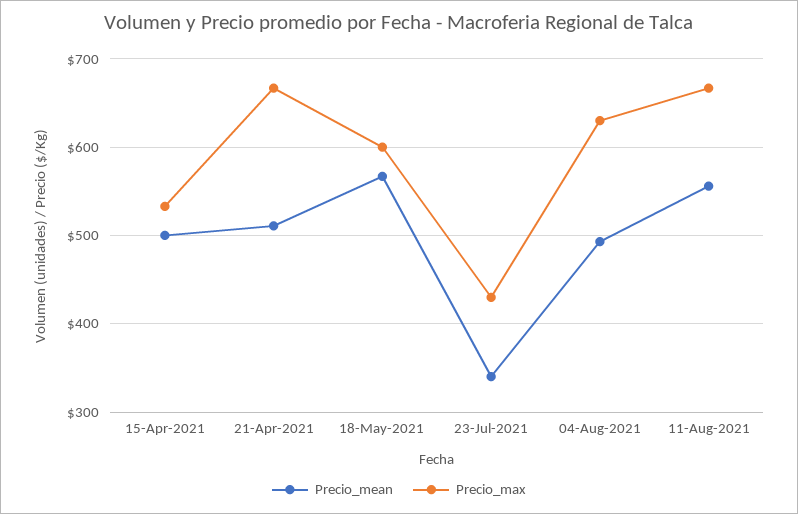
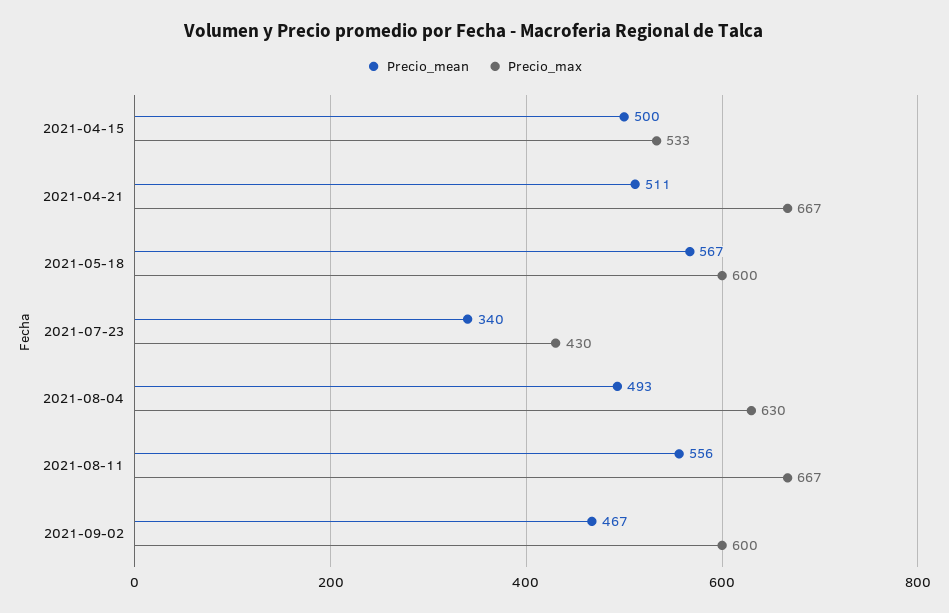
Precio_mean, 2021-09-02: none -> 467
Precio_max, 2021-09-02: none -> 600

